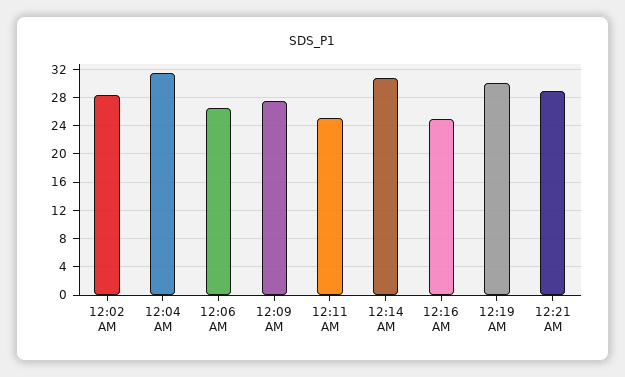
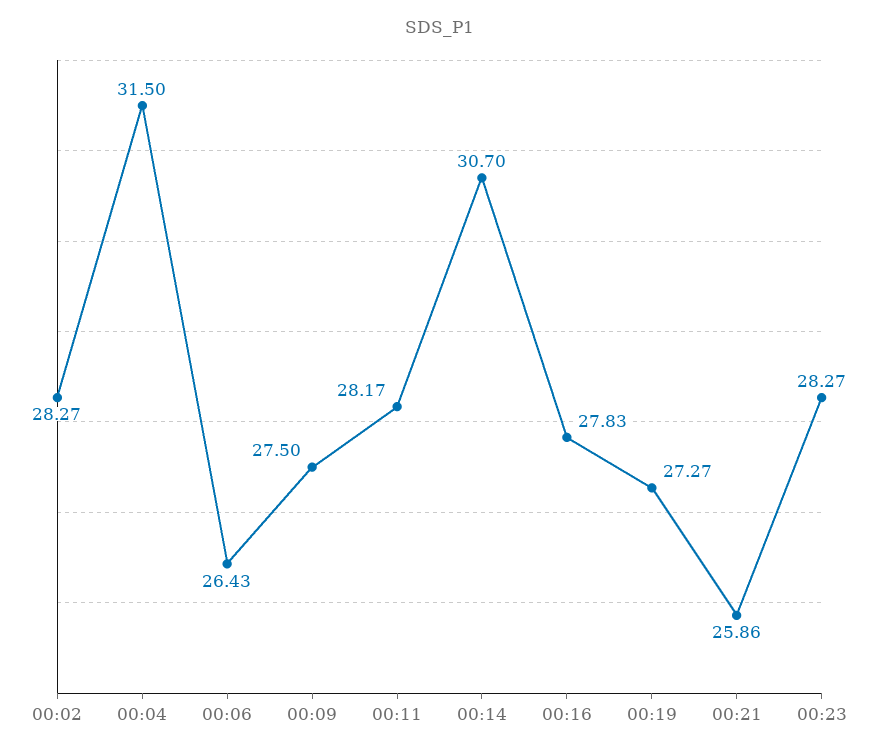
12:11 AM: 25 -> 28.17
12:16 AM: 25 -> 27.83
12:19 AM: 30 -> 27.27
12:21 AM: 29 -> 25.86
00:23: none -> 28.27

